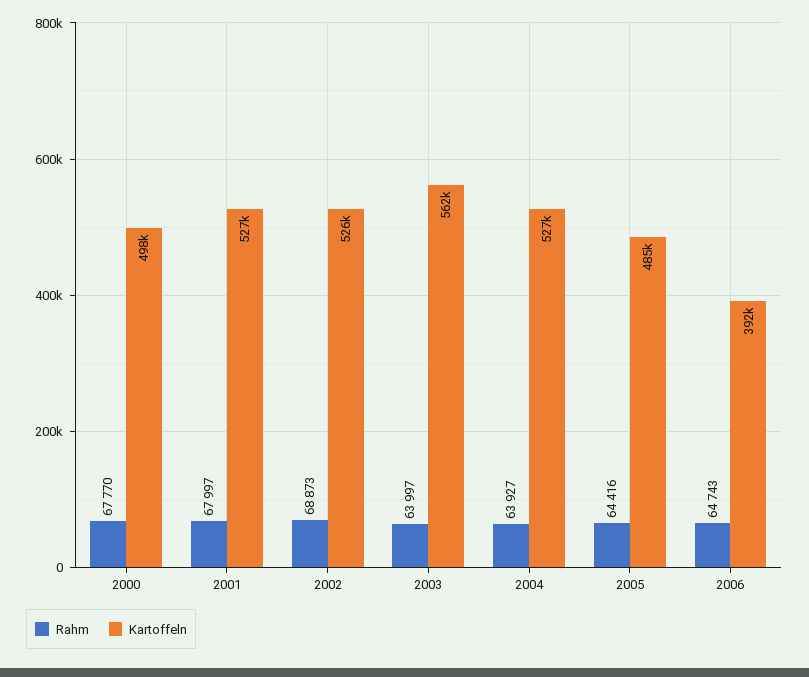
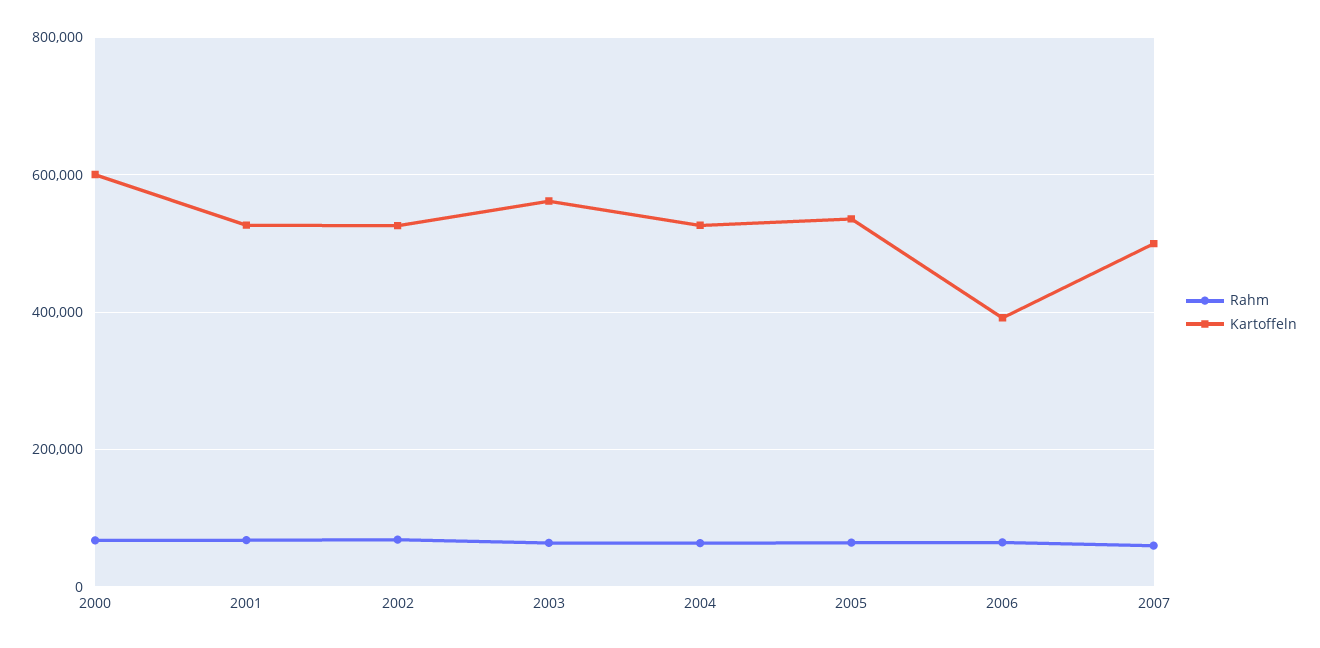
Kartoffeln, 2000: 498000 -> 600000
Kartoffeln, 2005: 485000 -> 540000
Rahm, 2007: none -> 60000
Kartoffeln, 2007: none -> 500000

